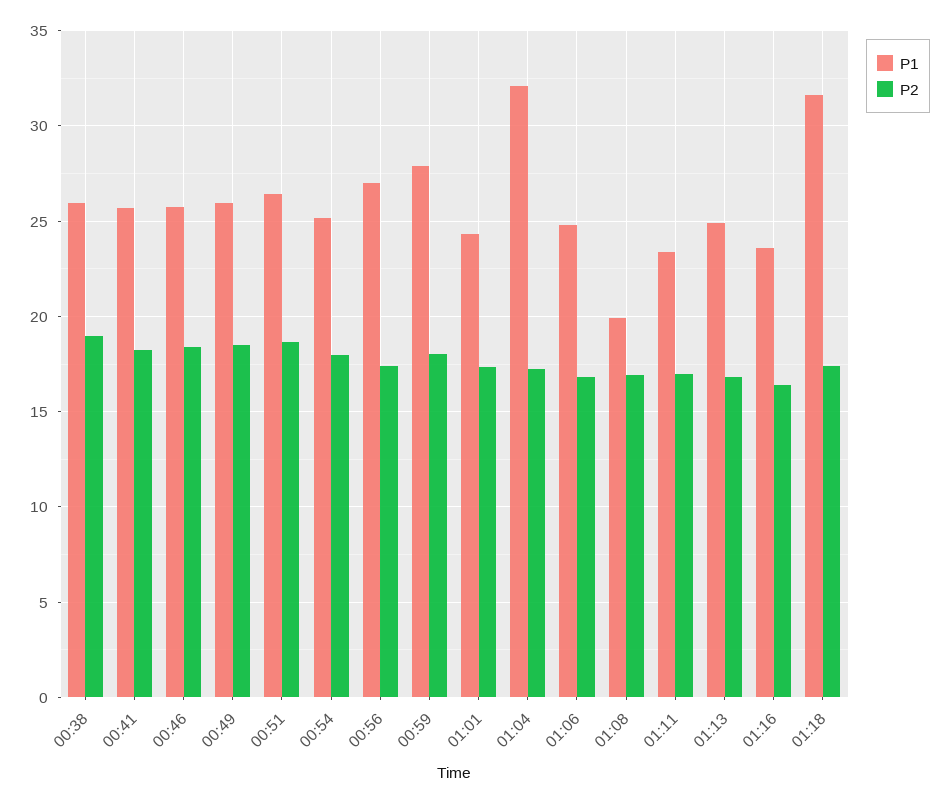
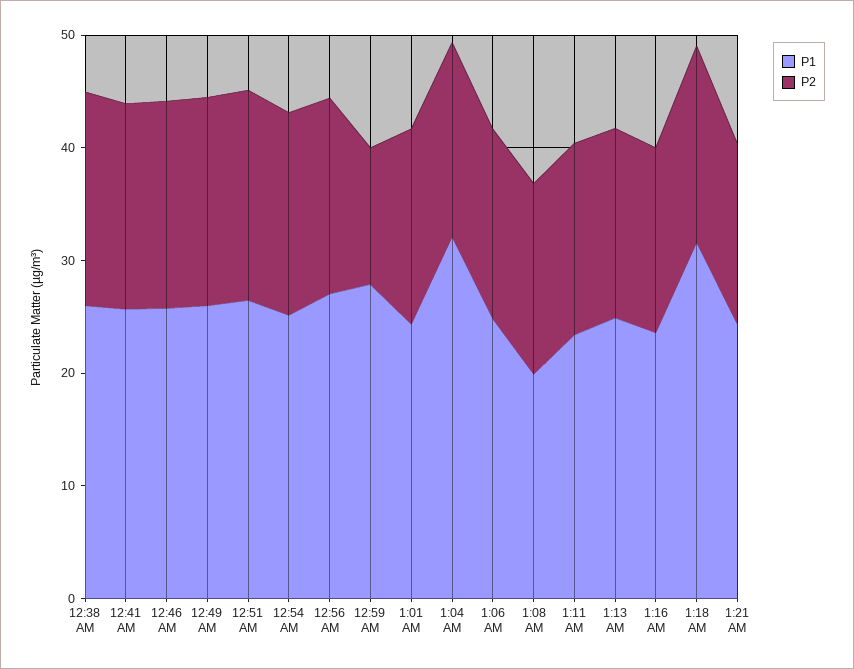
P2, 00:59: 18 -> 12
P1, 1:21 AM: none -> 24
P2, 1:21 AM: none -> 16

